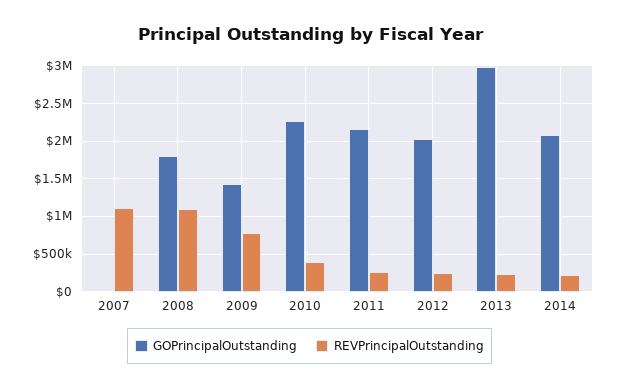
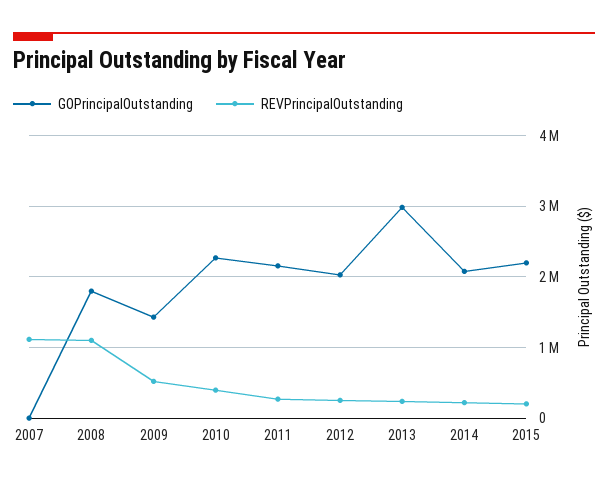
REVPrincipalOutstanding, 2009: 800000 -> 500000
GOPrincipalOutstanding, 2015: none -> 2200000
REVPrincipalOutstanding, 2015: none -> 200000

